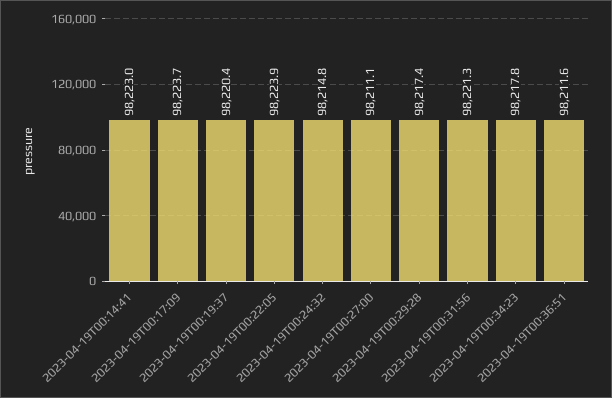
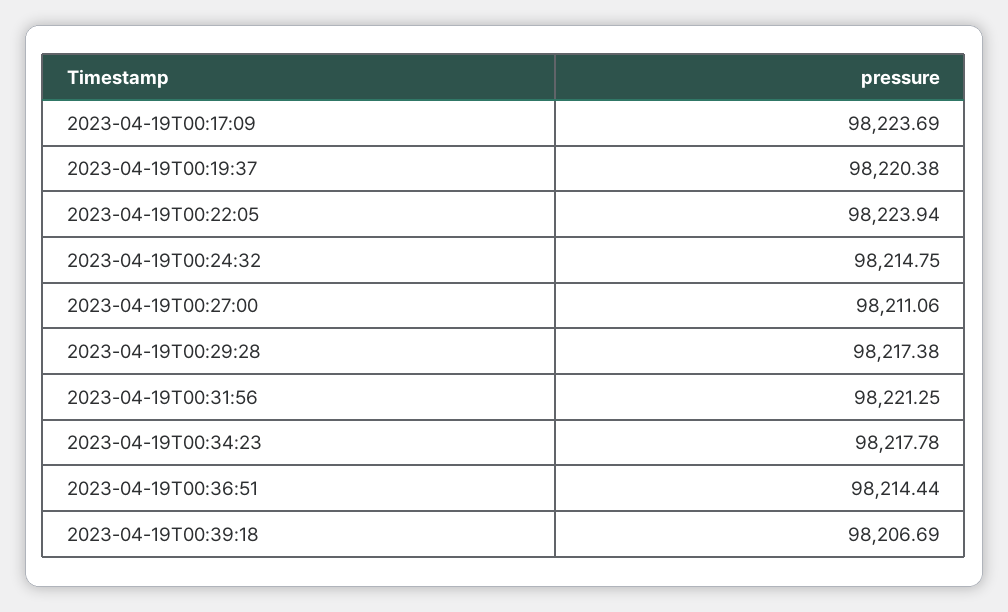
2023-04-19T00:14:41: 98223 -> none
2023-04-19T00:36:51: 98211.6 -> 98214.44
2023-04-19T00:39:18: none -> 98206.69

